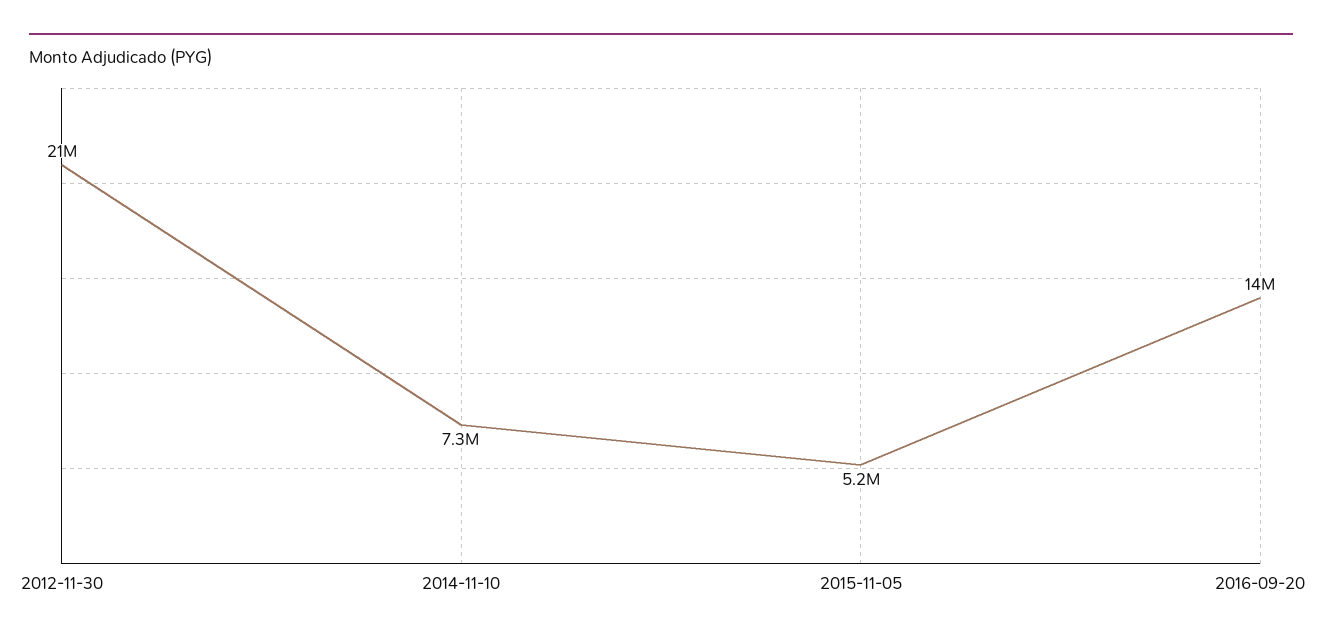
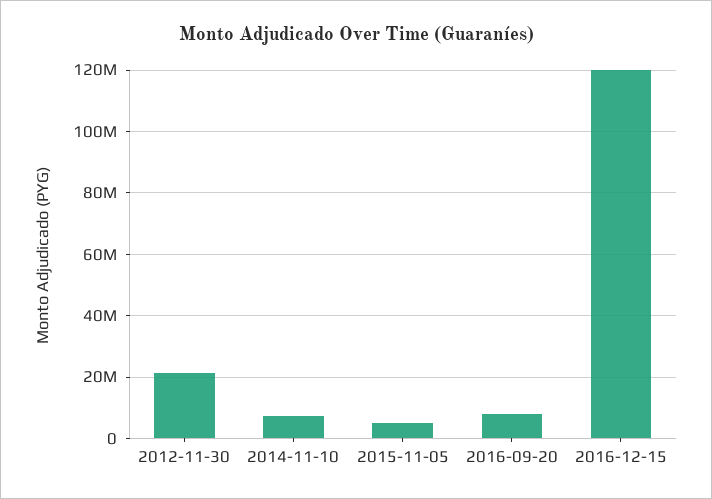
2016-09-20: 14000000 -> 8000000
2016-12-15: none -> 120000000

